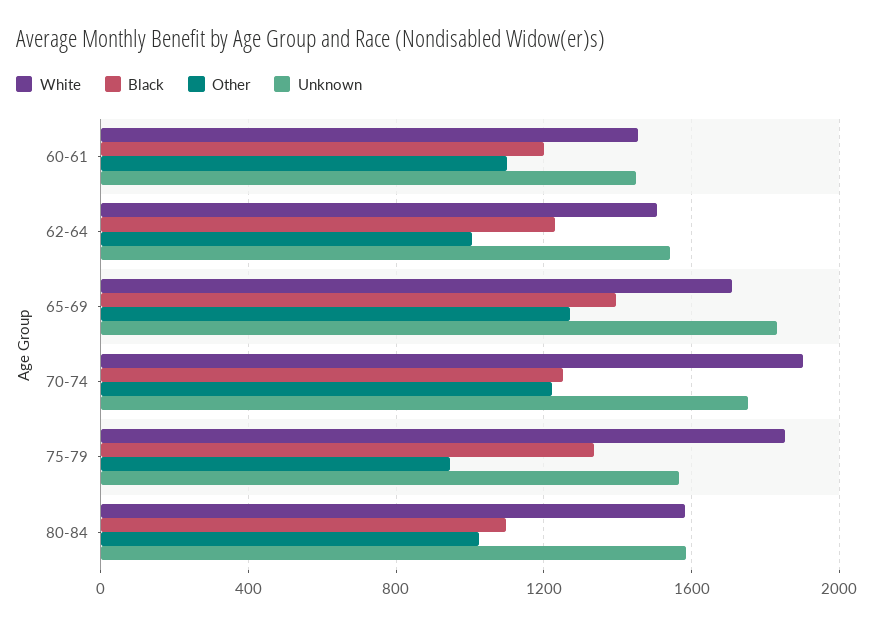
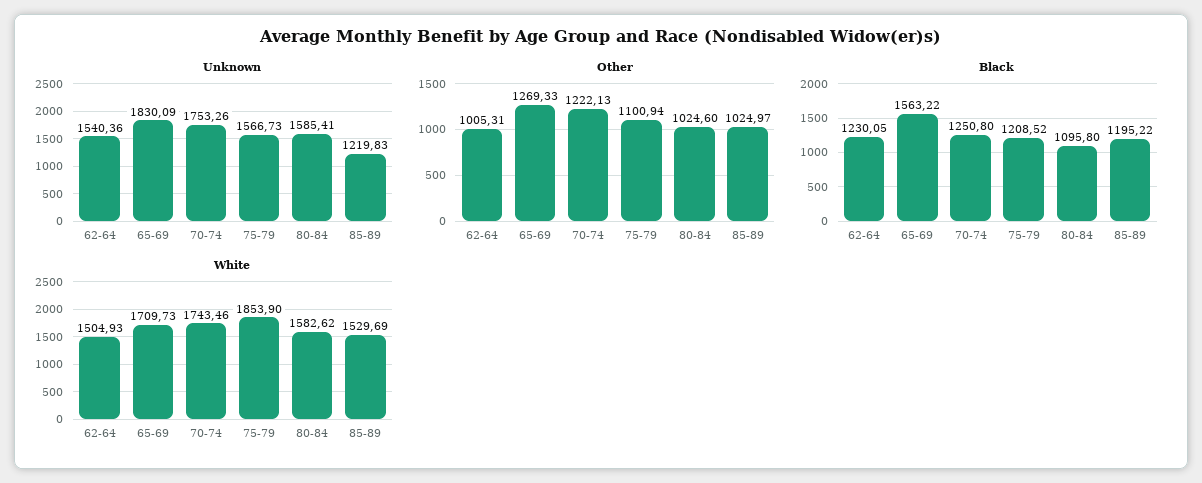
White, 60-61: 1450 -> none
Black, 60-61: 1200 -> none
Other, 60-61: 1100 -> none
Unknown, 60-61: 1450 -> none
Black, 65-69: 1400 -> 1563.22
White, 70-74: 1900 -> 1743.46
Black, 75-79: 1350 -> 1208.52
Other, 75-79: 950 -> 1100.94
Unknown, 85-89: none -> 1219.83
Other, 85-89: none -> 1024.97
Black, 85-89: none -> 1195.22
White, 85-89: none -> 1529.69

